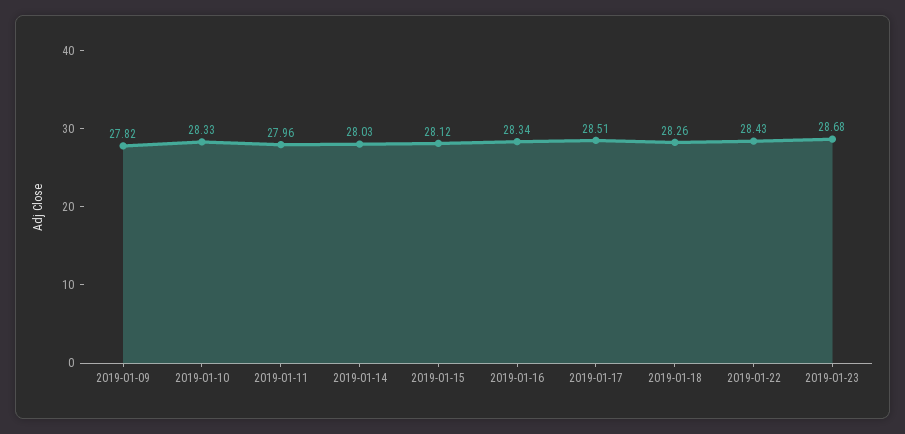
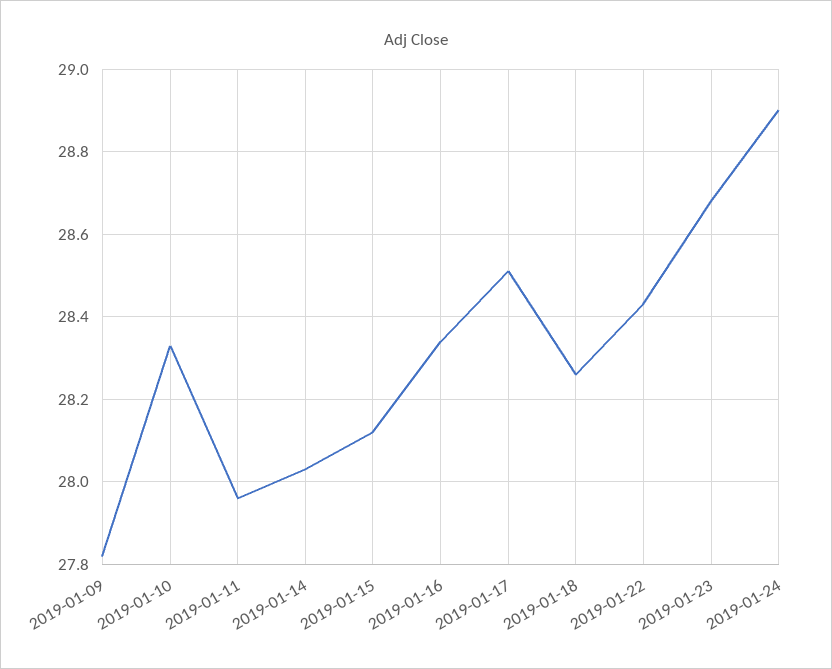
2019-01-24: none -> 28.9

